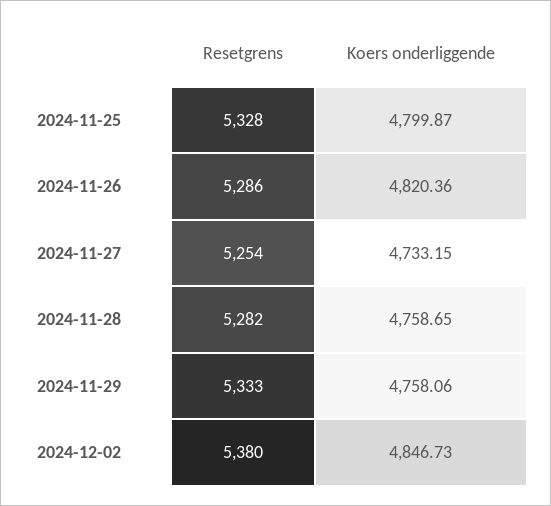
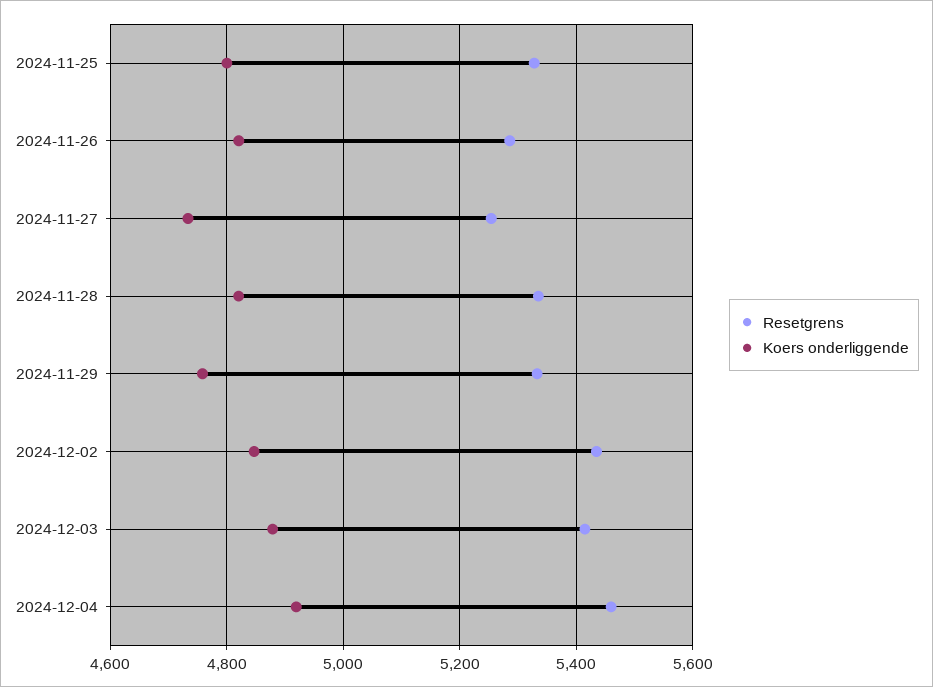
Resetgrens, 2024-11-28: 5282 -> 5340
Koers onderliggende, 2024-11-28: 4758.65 -> 4820
Resetgrens, 2024-12-02: 5380 -> 5440
Resetgrens, 2024-12-03: none -> 5420
Koers onderliggende, 2024-12-03: none -> 4880
Resetgrens, 2024-12-04: none -> 5460
Koers onderliggende, 2024-12-04: none -> 4920

